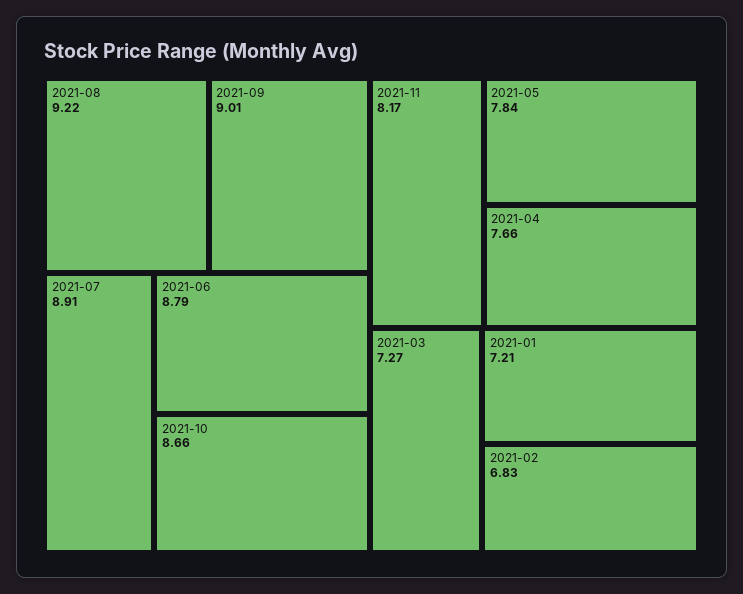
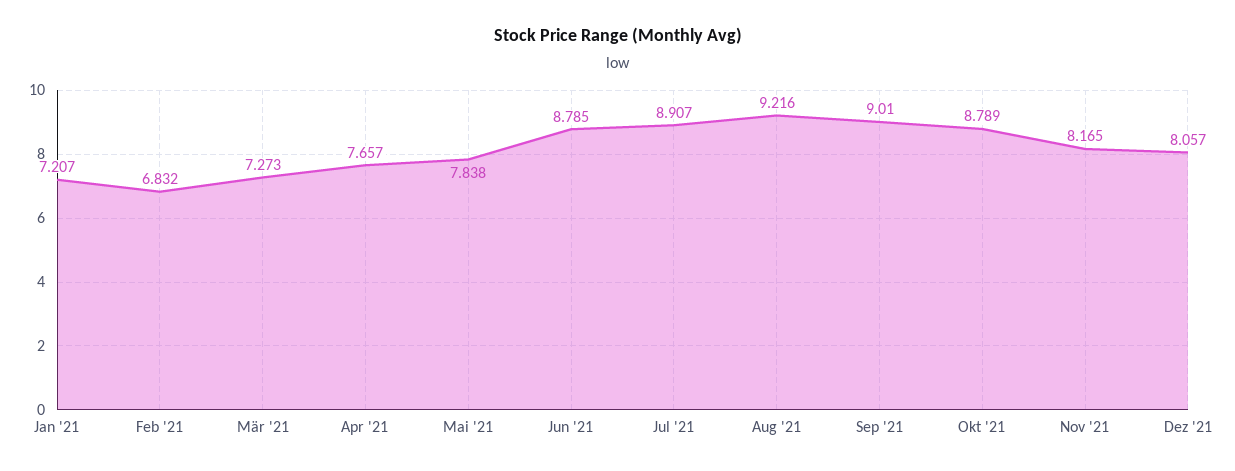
2021-10: 8.66 -> 8.789
Dez '21: none -> 8.057

